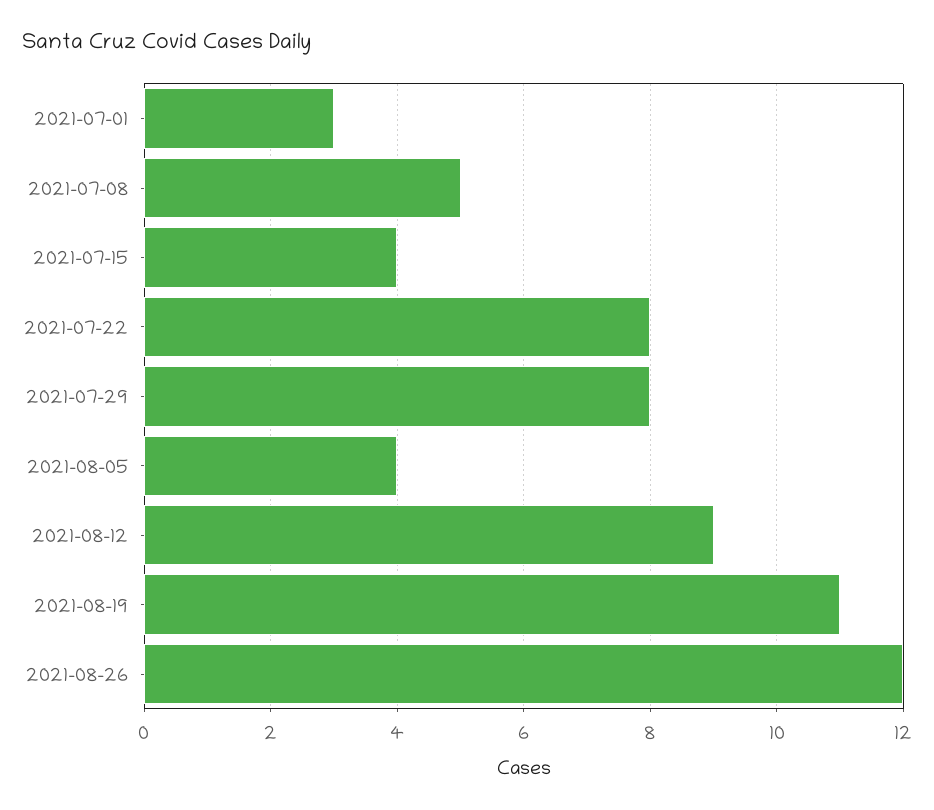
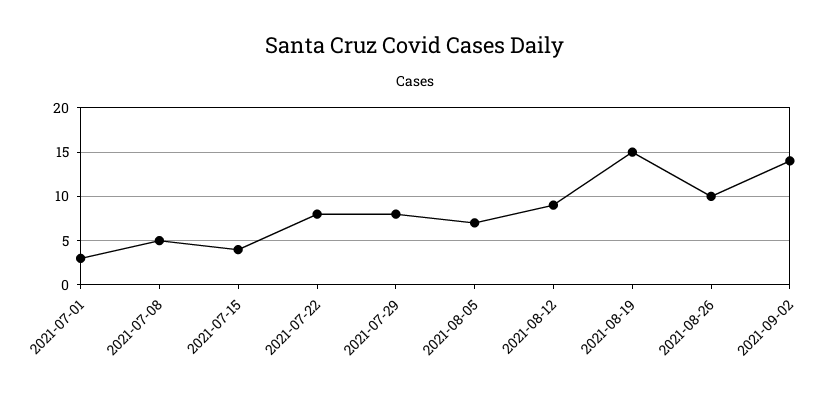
2021-08-05: 4 -> 7
2021-08-19: 11 -> 15
2021-08-26: 12 -> 10
2021-09-02: none -> 14

